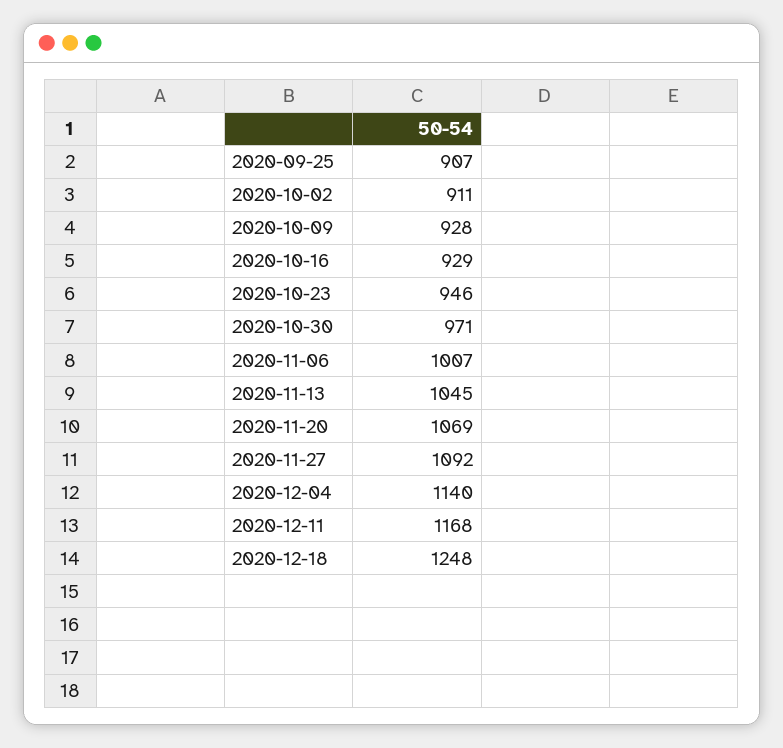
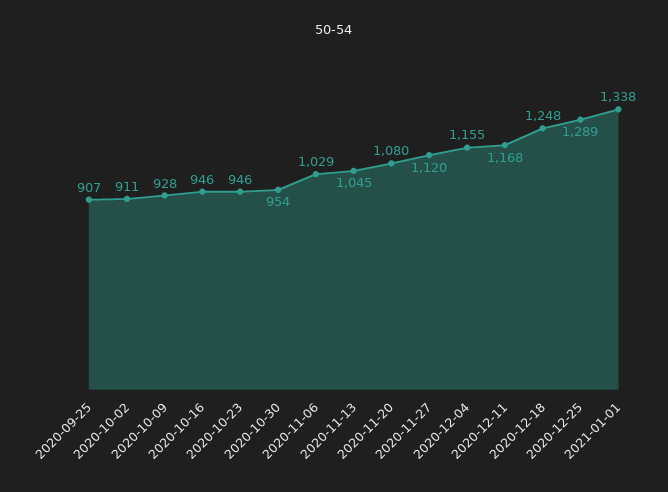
2020-10-16: 929 -> 946
2020-10-30: 971 -> 954
2020-11-06: 1007 -> 1029
2020-11-20: 1069 -> 1080
2020-11-27: 1092 -> 1120
2020-12-04: 1140 -> 1155
2020-12-25: none -> 1289
2021-01-01: none -> 1338

